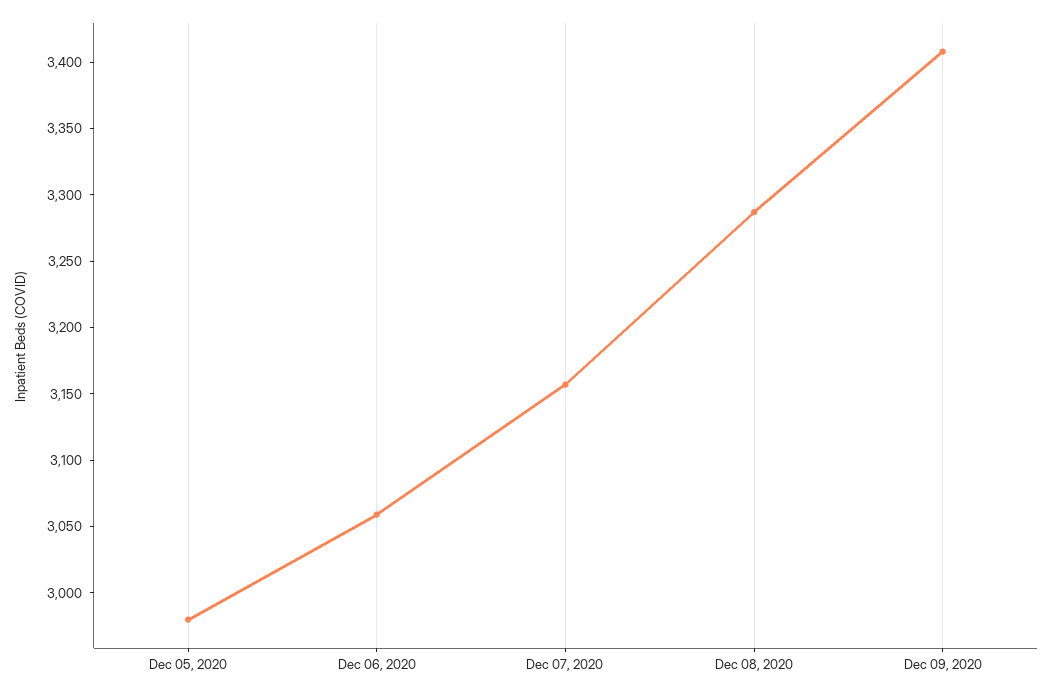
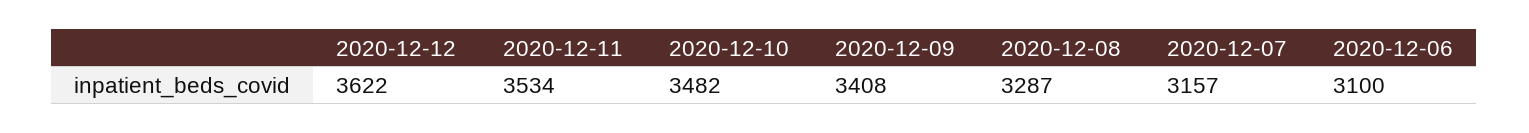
Dec 05, 2020: 2980 -> none
Dec 06, 2020: 3060 -> 3100
2020-12-12: none -> 3622
2020-12-11: none -> 3534
2020-12-10: none -> 3482

